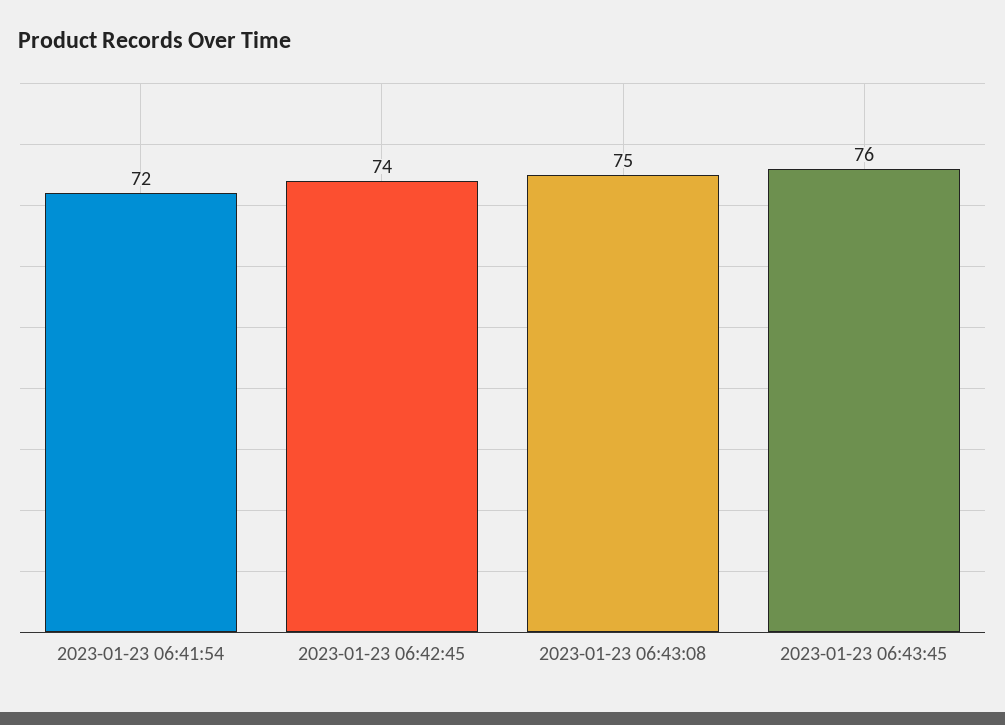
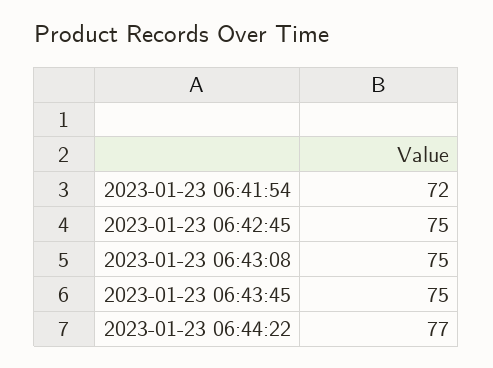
2023-01-23 06:42:45: 74 -> 75
2023-01-23 06:43:45: 76 -> 75
2023-01-23 06:44:22: none -> 77

